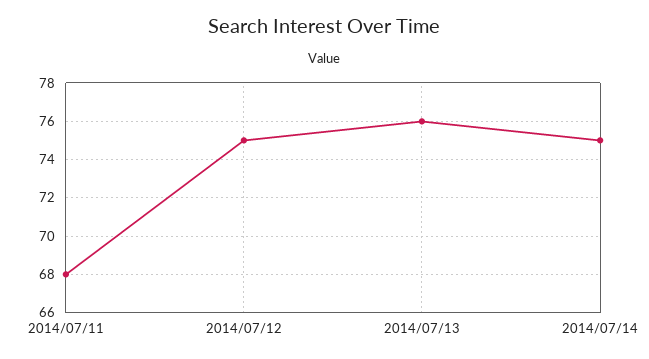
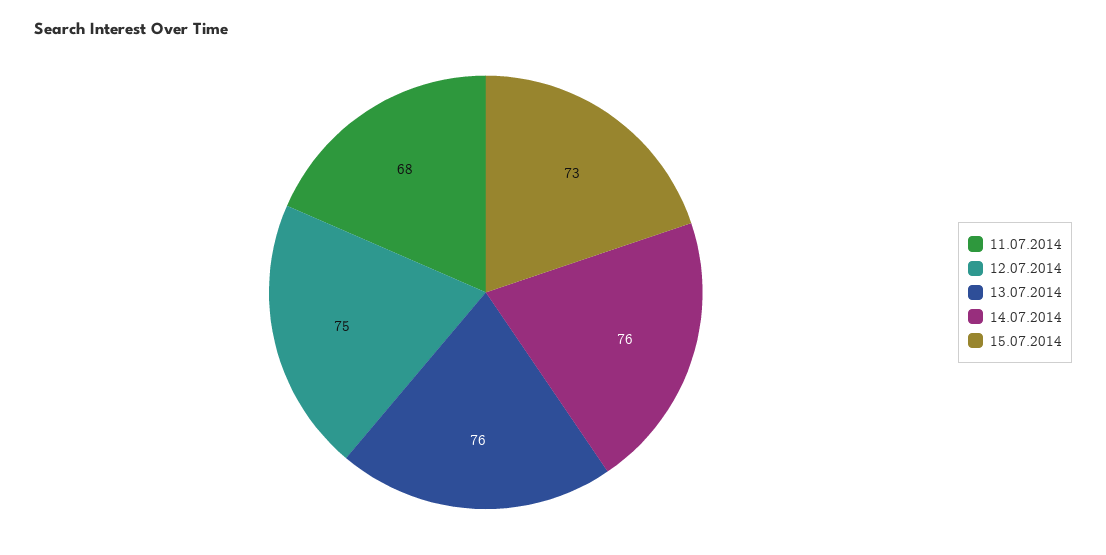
2014/07/14: 75 -> 76
15.07.2014: none -> 73

